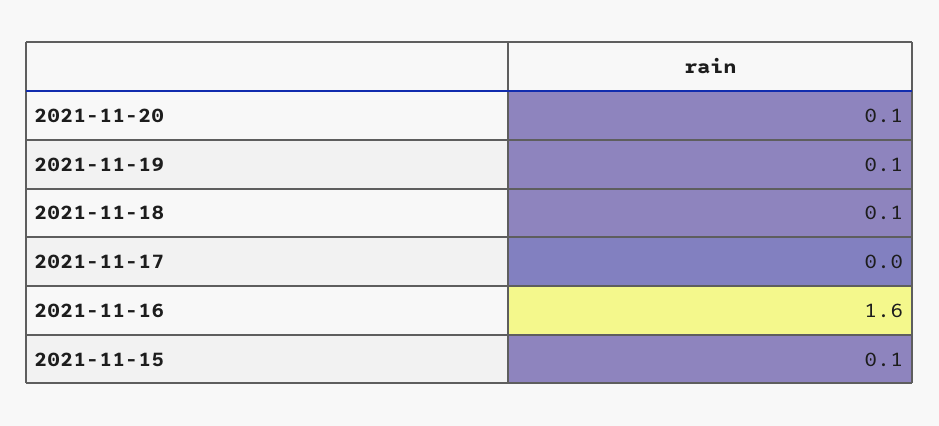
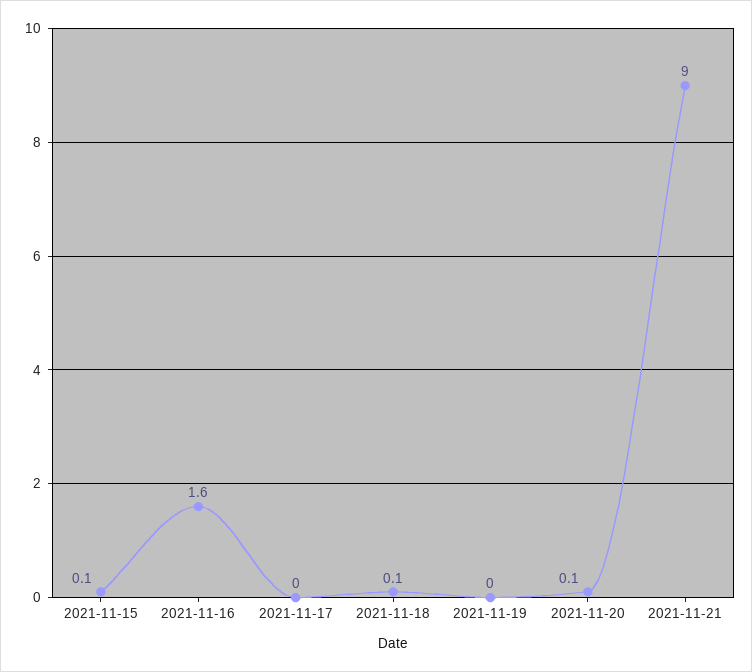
2021-11-19: 0.1 -> 0
2021-11-21: none -> 9

